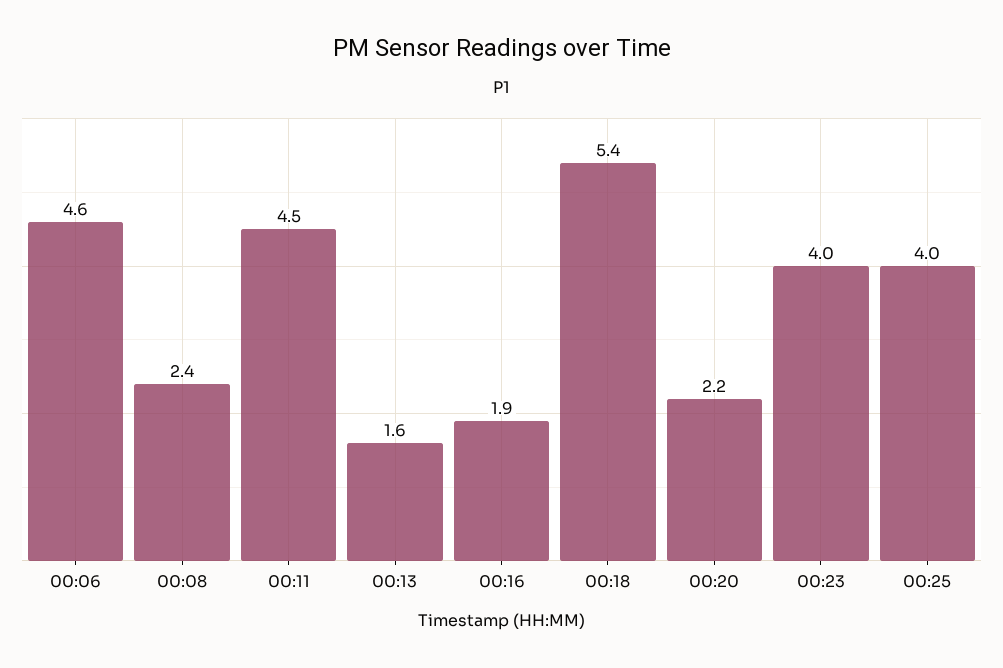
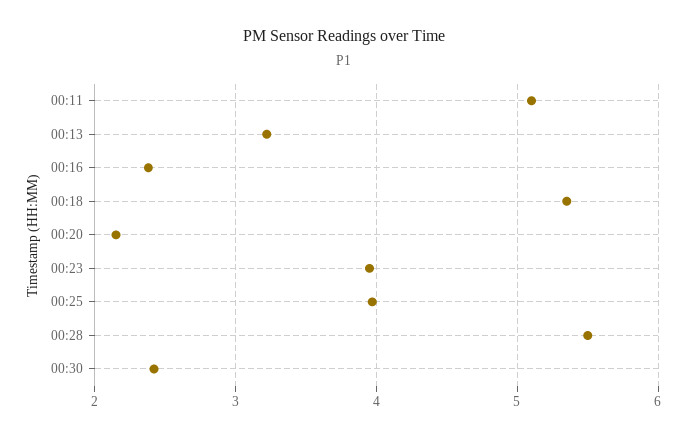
00:06: 4.6 -> none
00:08: 2.4 -> none
00:11: 4.5 -> 5.1
00:13: 1.6 -> 3.2
00:16: 1.9 -> 2.4
00:28: none -> 5.5
00:30: none -> 2.4

